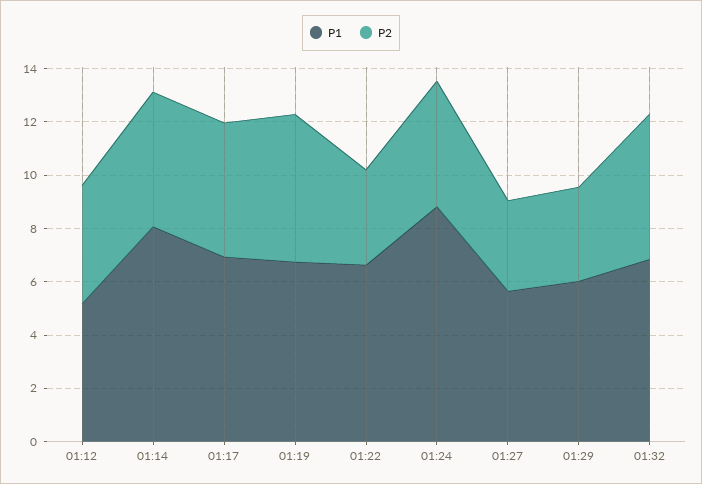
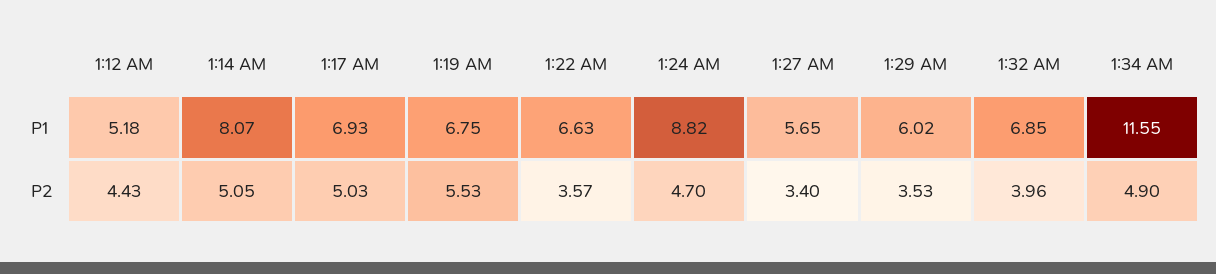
P2, 01:32: 5.5 -> 3.96
P1, 1:34 AM: none -> 11.55
P2, 1:34 AM: none -> 4.9

